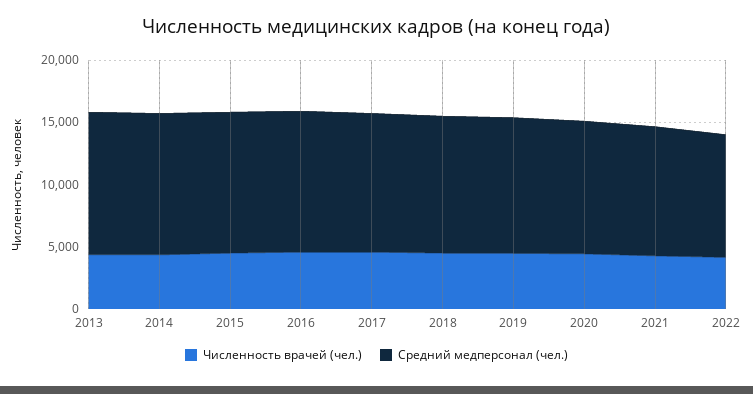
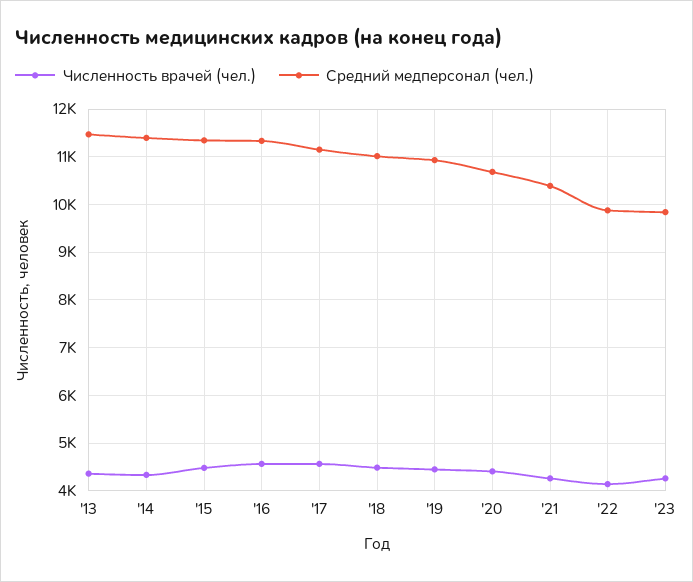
Численность врачей (чел.), '23: none -> 4200
Средний медперсонал (чел.), '23: none -> 9800

